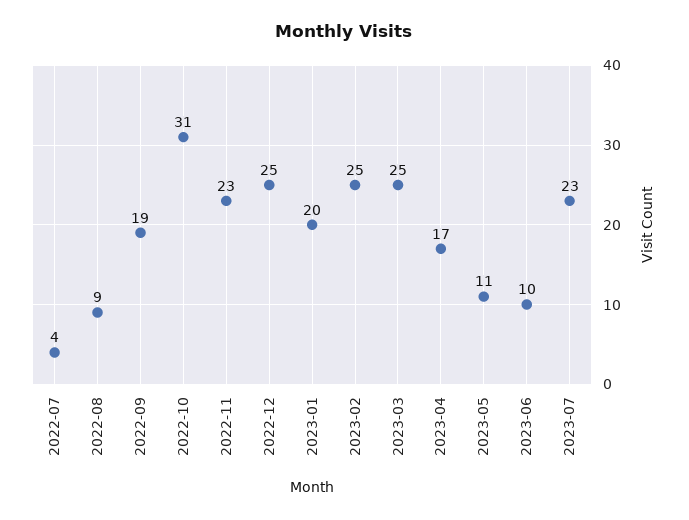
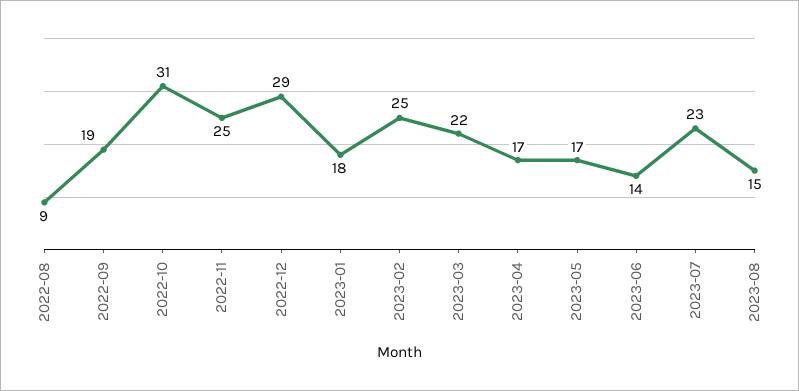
2022-07: 4 -> none
2022-11: 23 -> 25
2022-12: 25 -> 29
2023-01: 20 -> 18
2023-03: 25 -> 22
2023-05: 11 -> 17
2023-06: 10 -> 14
2023-08: none -> 15

